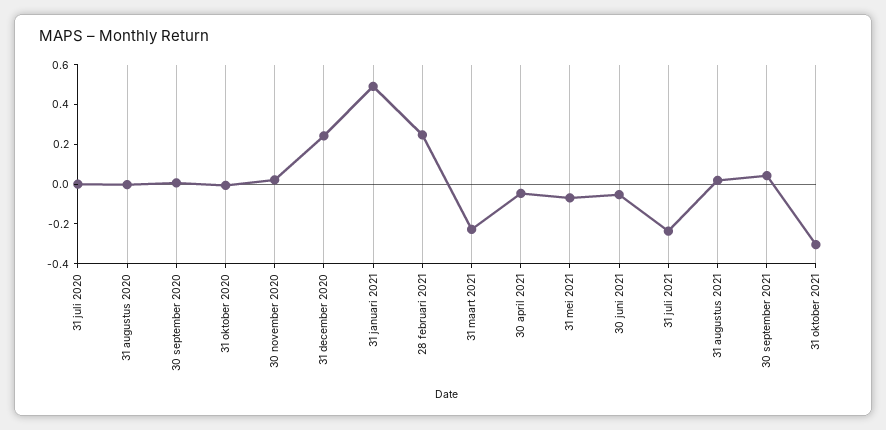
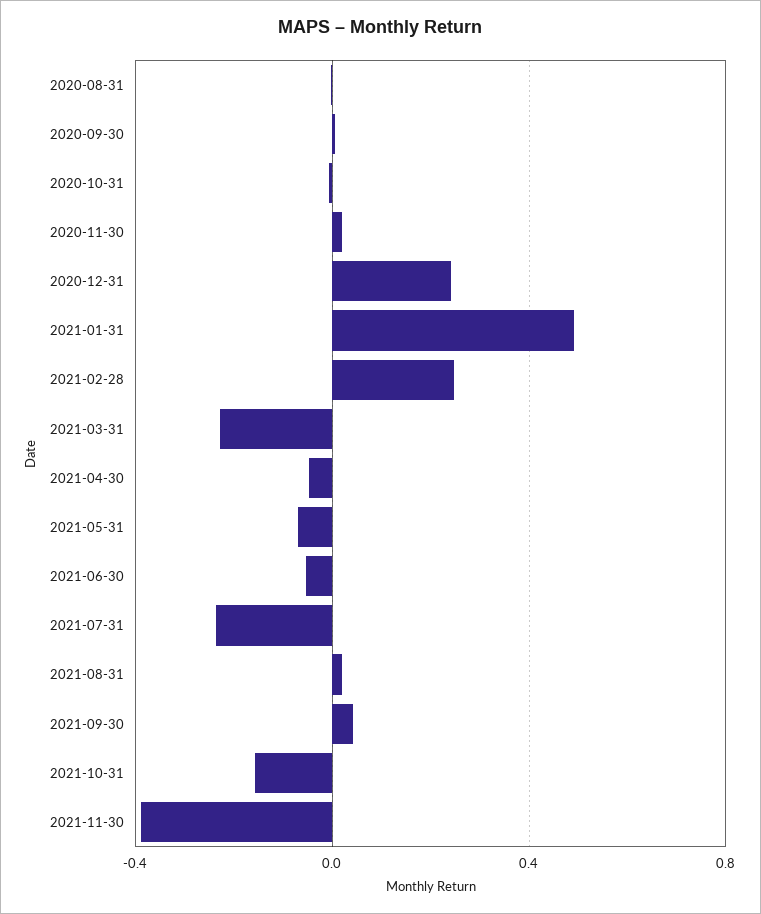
31 juli 2020: 0 -> none
31 oktober 2021: -0.3 -> -0.15
2021-11-30: none -> -0.4

